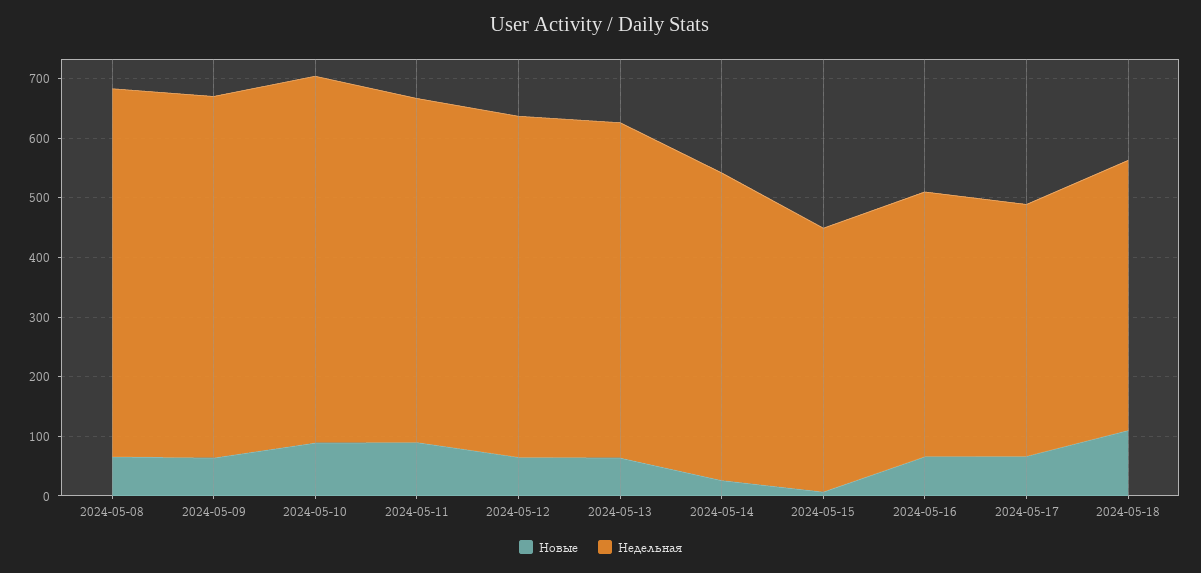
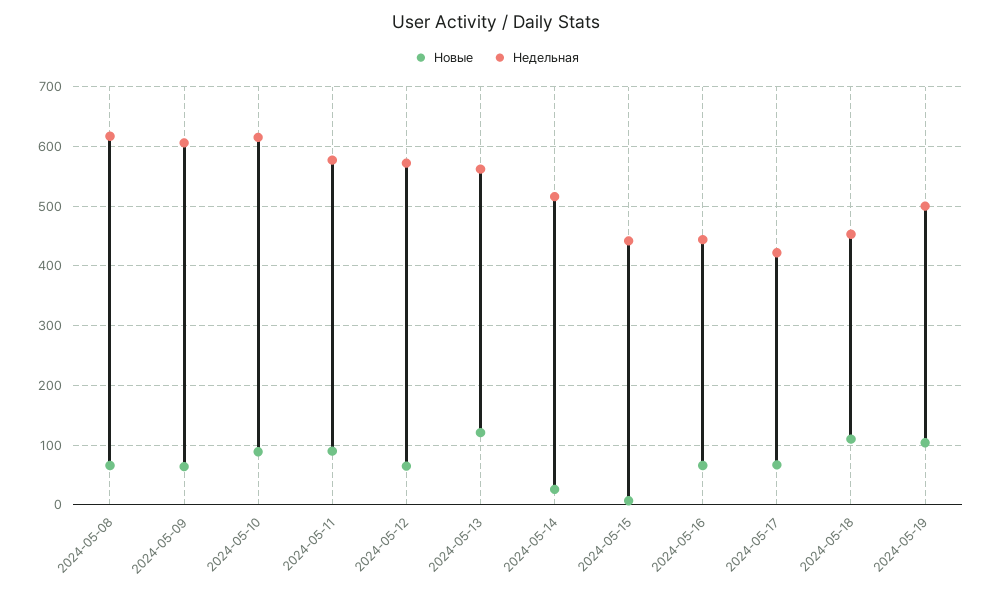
Новые, 2024-05-13: 60 -> 120
Новые, 2024-05-19: none -> 100
Недельная, 2024-05-19: none -> 500

